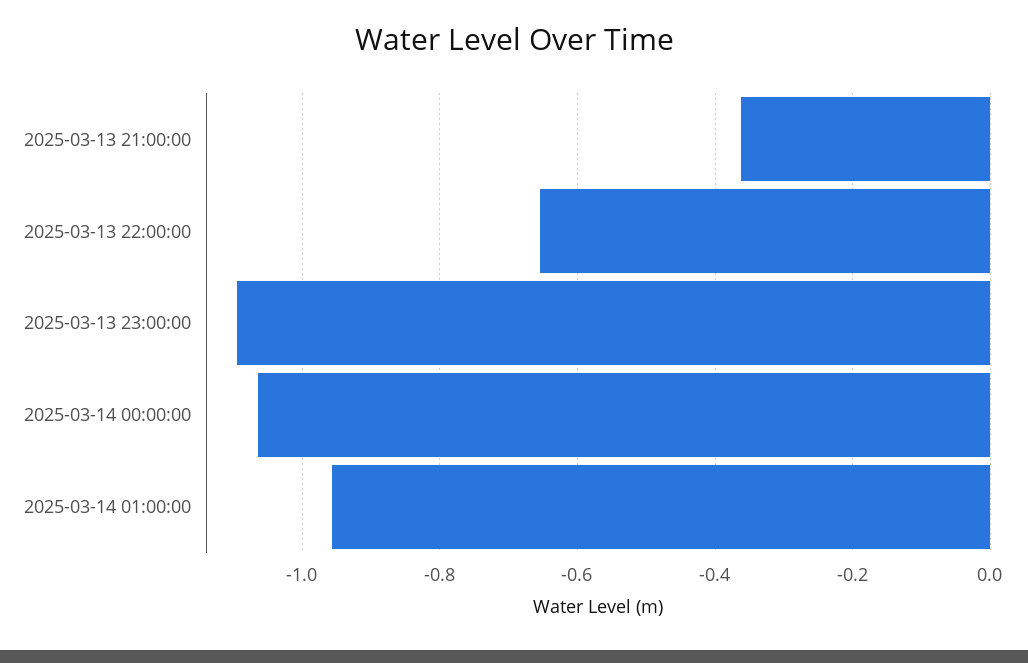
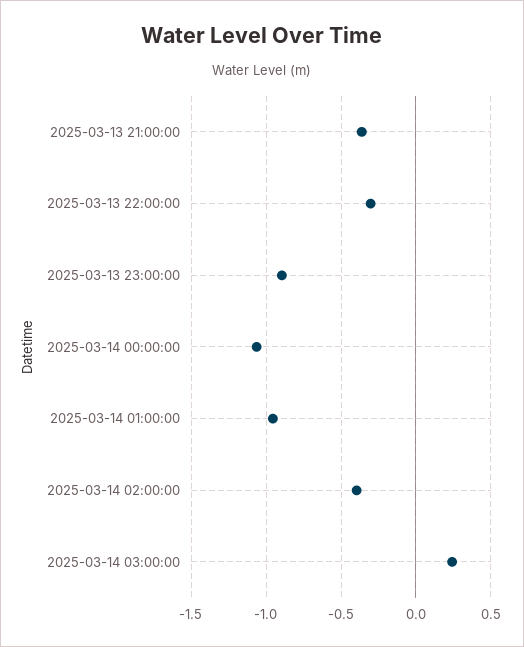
2025-03-13 22:00:00: -0.66 -> -0.3
2025-03-13 23:00:00: -1.1 -> -0.9
2025-03-14 02:00:00: none -> -0.4
2025-03-14 03:00:00: none -> 0.25

